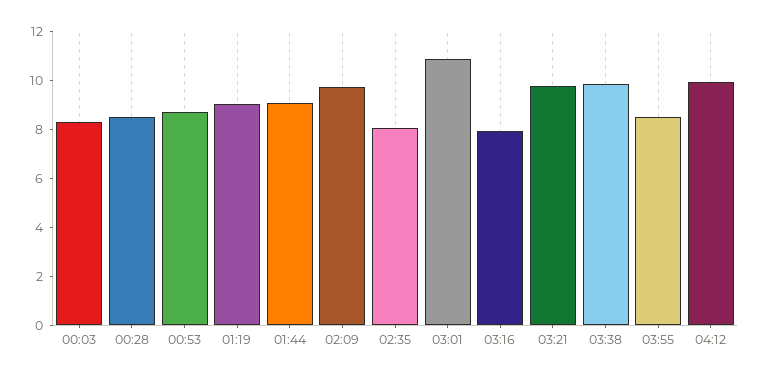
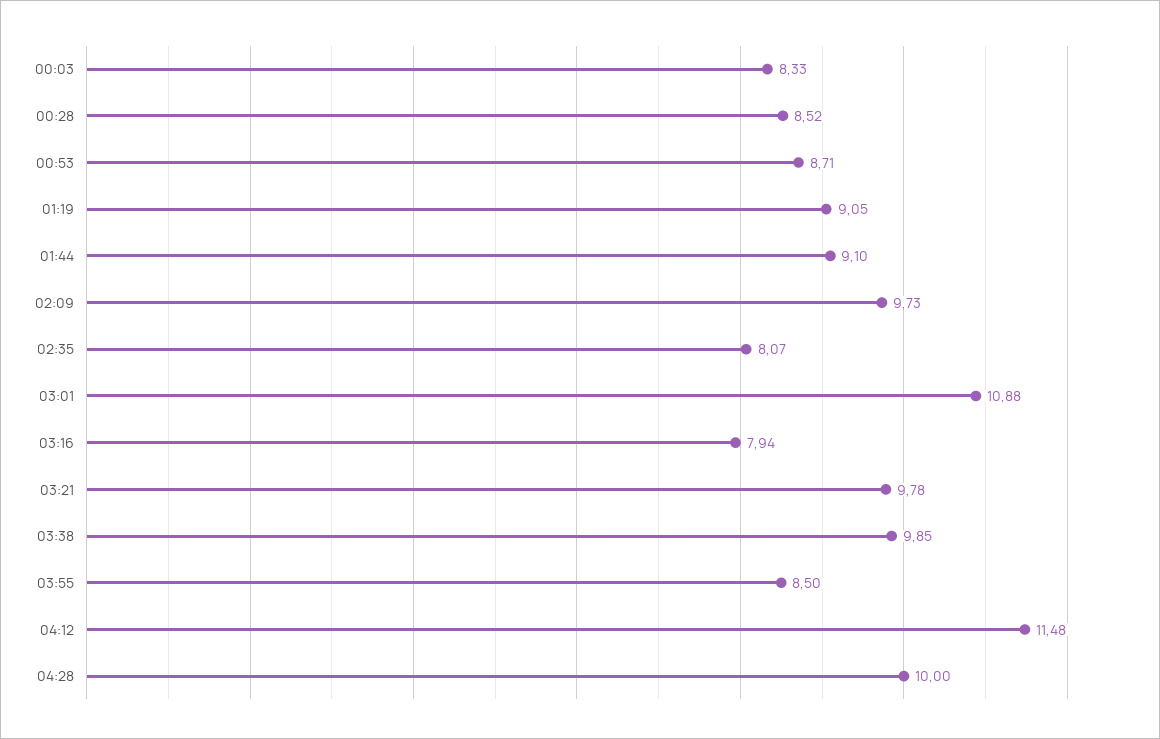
04:12: 10 -> 11.48
04:28: none -> 10

